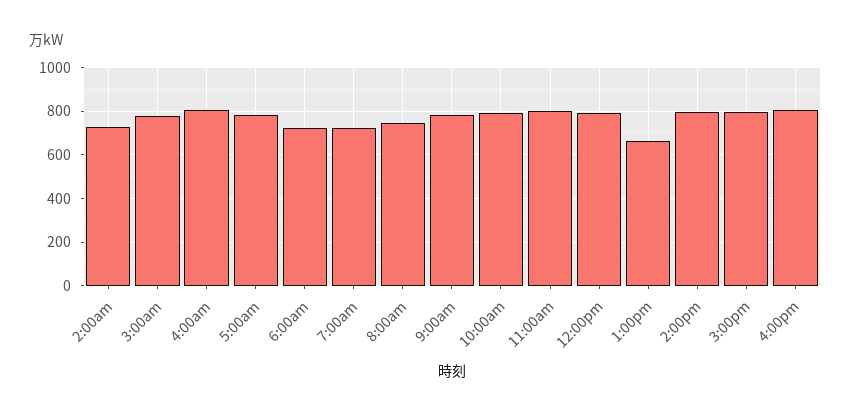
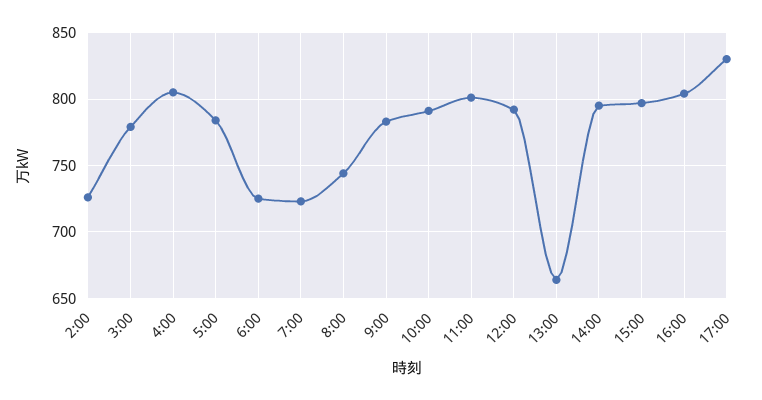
17:00: none -> 830

